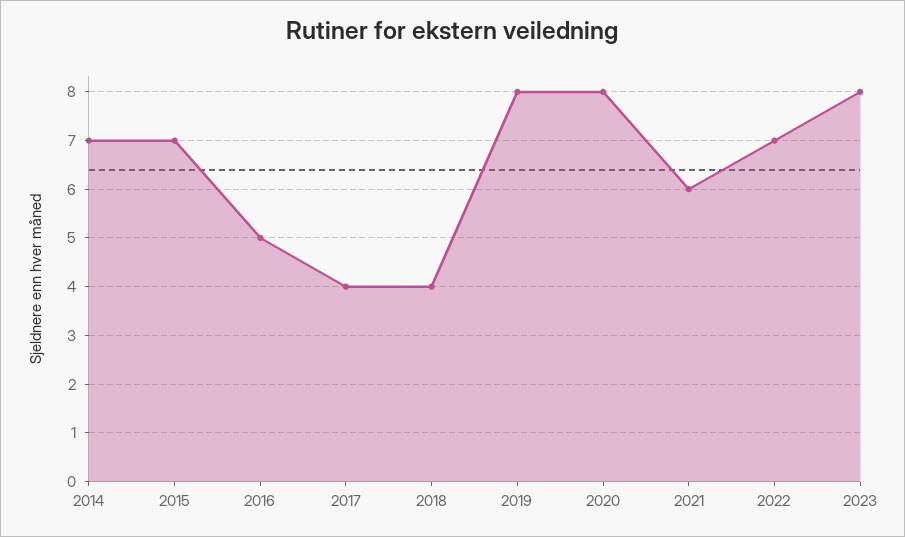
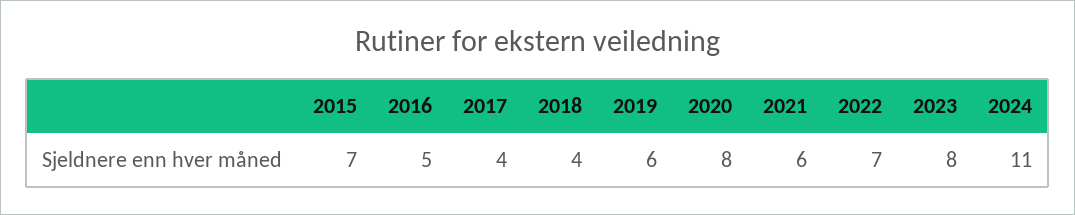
2014: 7 -> none
2019: 8 -> 6
2024: none -> 11

